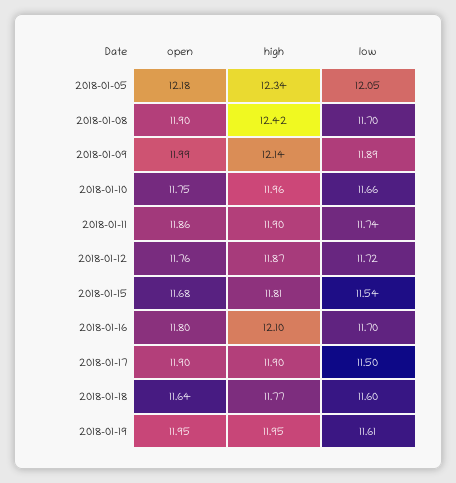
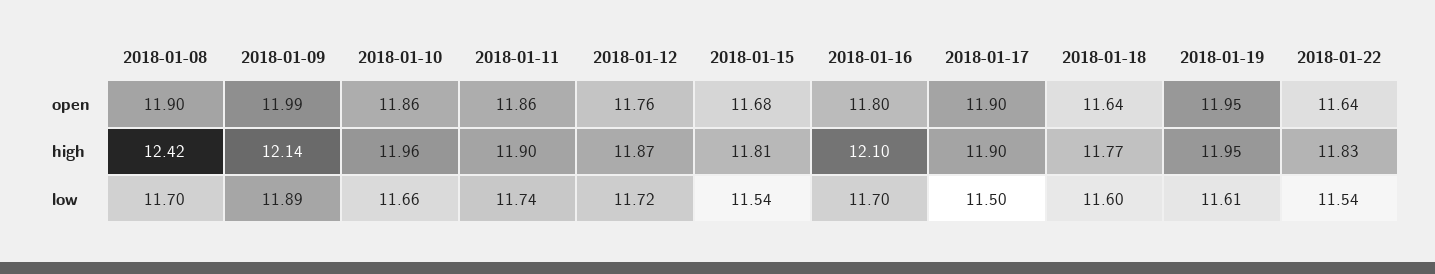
open, 2018-01-05: 12.18 -> none
high, 2018-01-05: 12.34 -> none
low, 2018-01-05: 12.05 -> none
open, 2018-01-10: 11.75 -> 11.86
open, 2018-01-22: none -> 11.64
high, 2018-01-22: none -> 11.83
low, 2018-01-22: none -> 11.54

